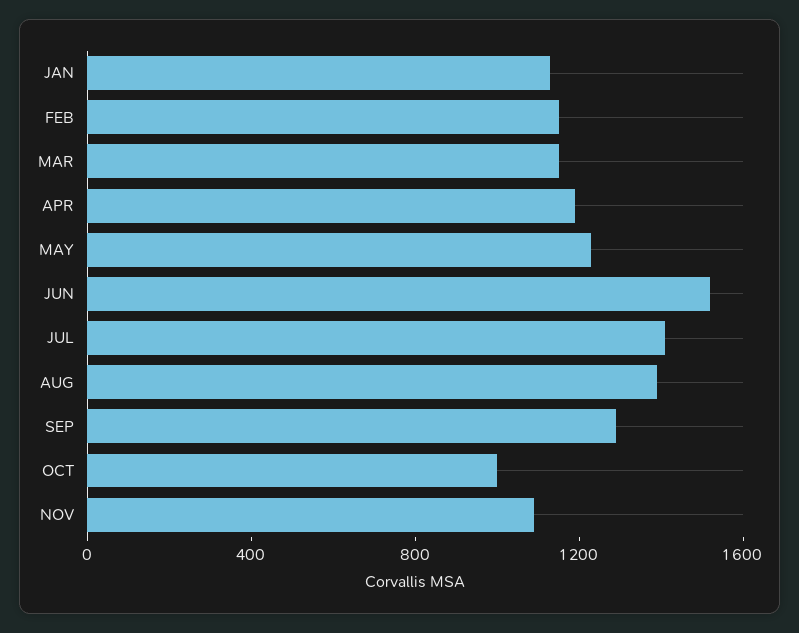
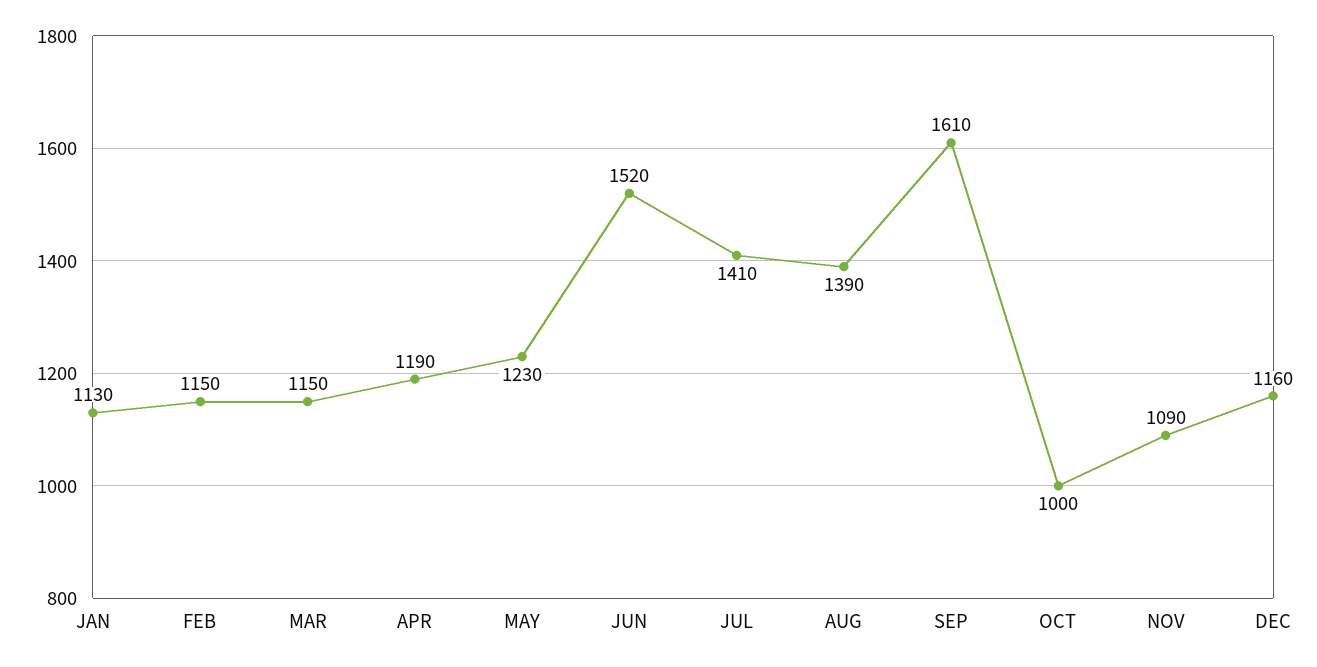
SEP: 1300 -> 1610
DEC: none -> 1160

